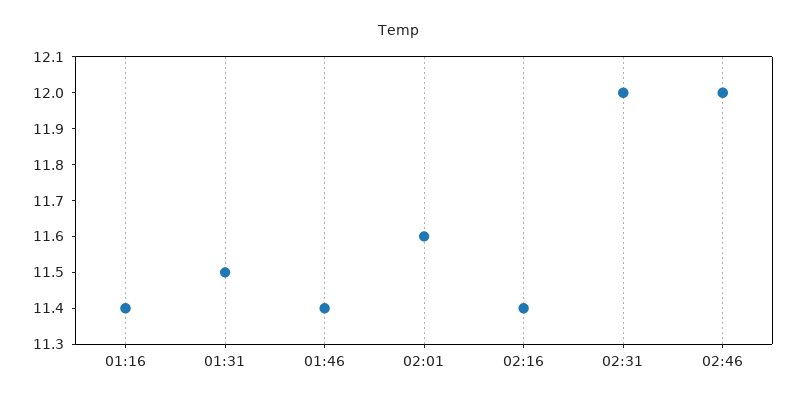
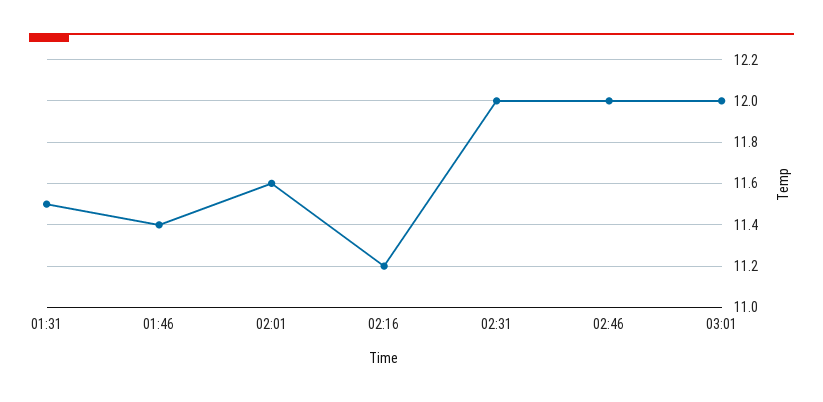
01:16: 11.4 -> none
02:16: 11.4 -> 11.2
03:01: none -> 12

